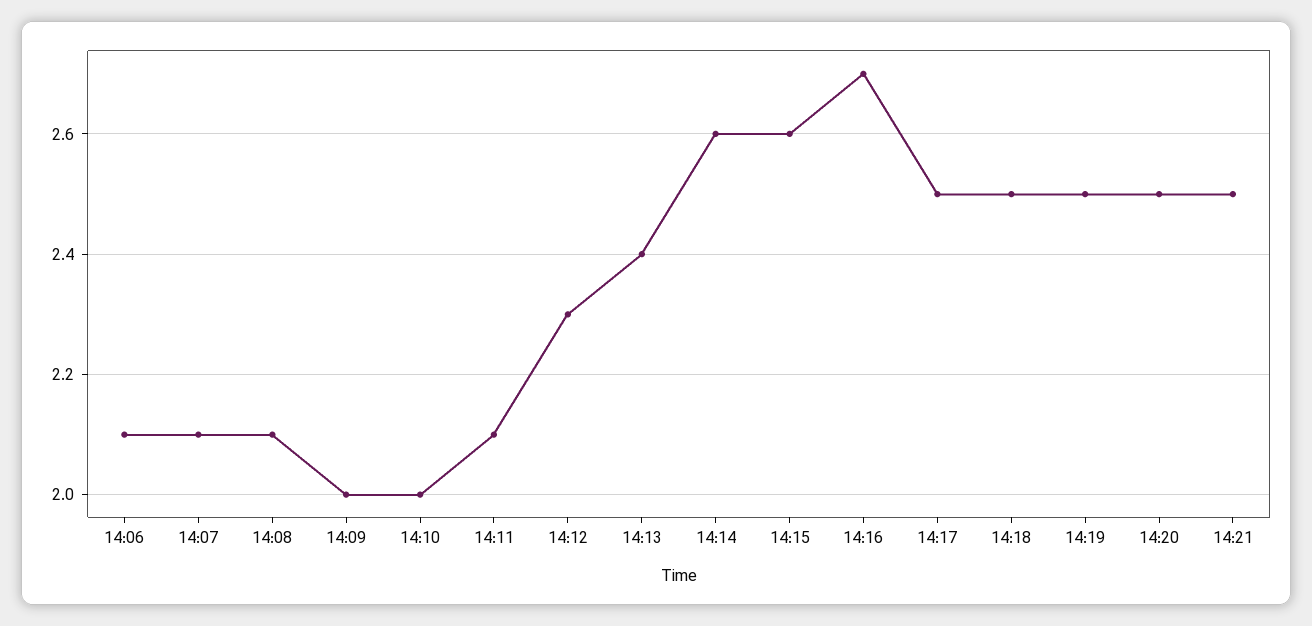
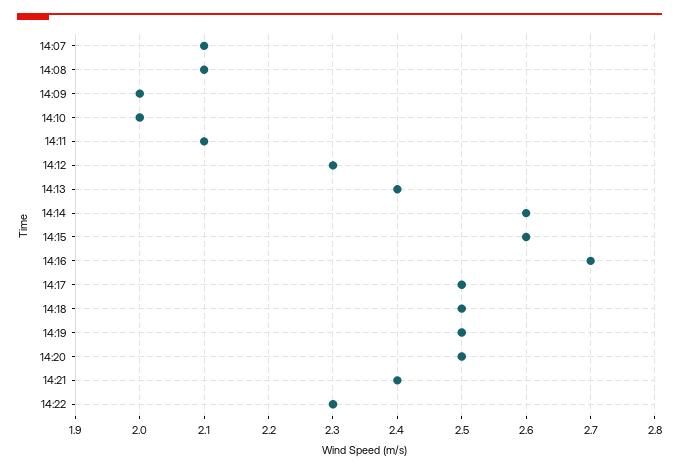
14:06: 2.1 -> none
14:21: 2.5 -> 2.4
14:22: none -> 2.3

